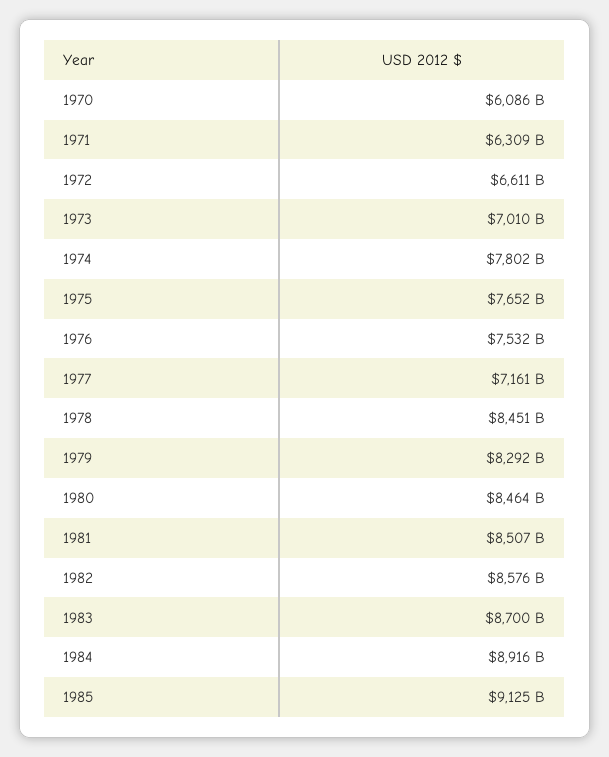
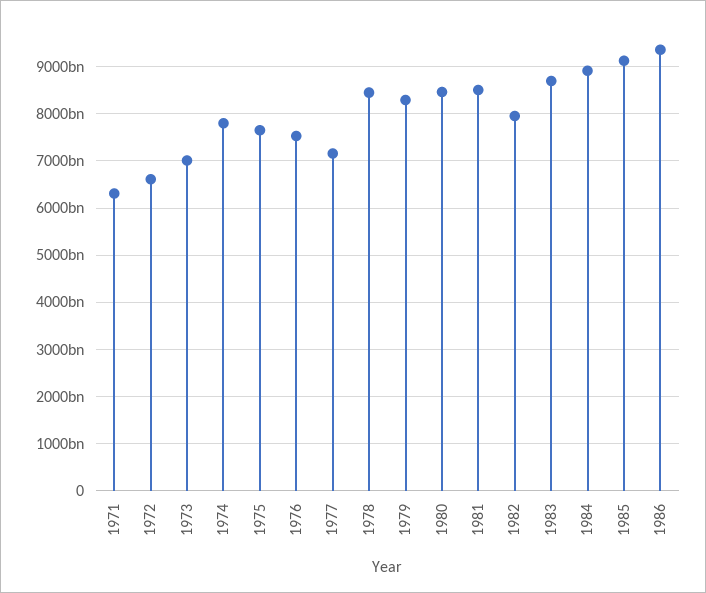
1970: 6086000000000 -> none
1982: 8576000000000 -> 8000000000000
1986: none -> 9400000000000

